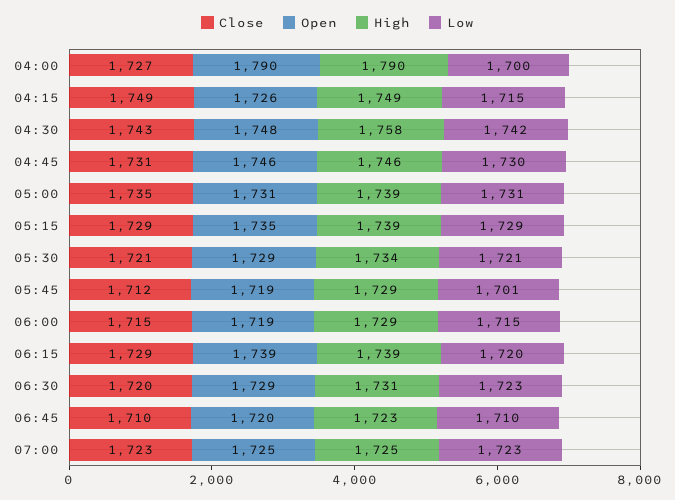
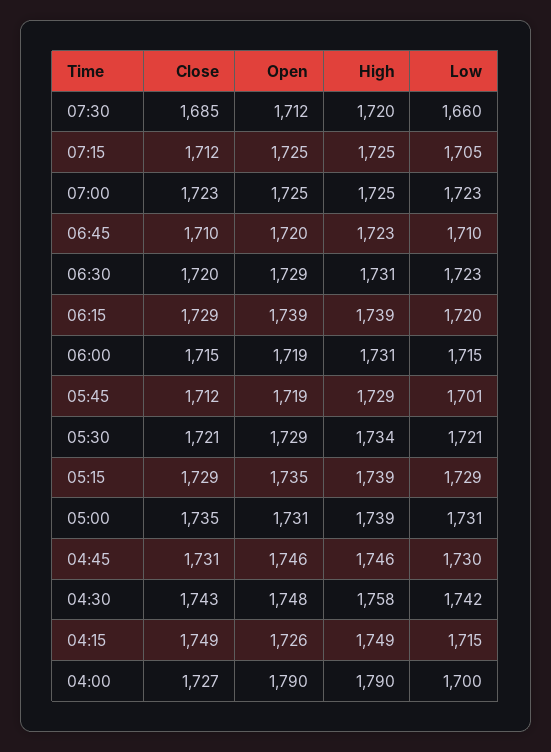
High, 06:00: 1729 -> 1731
Close, 07:30: none -> 1685
Open, 07:30: none -> 1712
High, 07:30: none -> 1720
Low, 07:30: none -> 1660
Close, 07:15: none -> 1712
Open, 07:15: none -> 1725
High, 07:15: none -> 1725
Low, 07:15: none -> 1705

